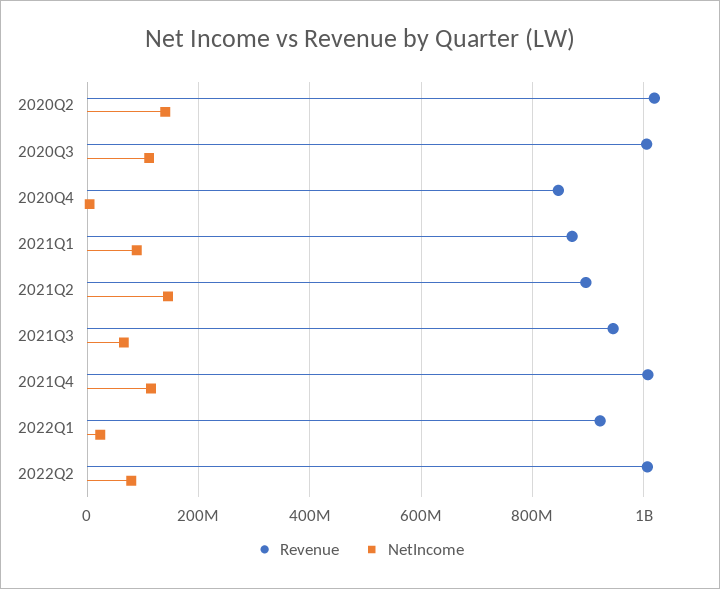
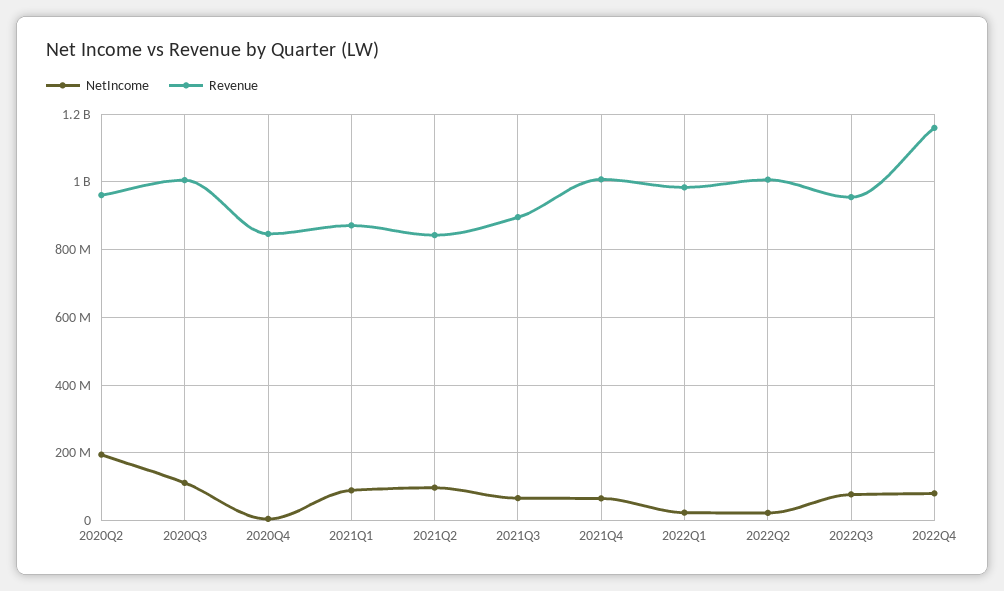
Revenue, 2020Q2: 1020000000 -> 960000000
NetIncome, 2020Q2: 140000000 -> 200000000
Revenue, 2021Q2: 900000000 -> 840000000
NetIncome, 2021Q2: 140000000 -> 100000000
Revenue, 2021Q3: 940000000 -> 900000000
NetIncome, 2021Q4: 120000000 -> 60000000
Revenue, 2022Q1: 920000000 -> 980000000
NetIncome, 2022Q2: 80000000 -> 20000000
NetIncome, 2022Q3: none -> 80000000
Revenue, 2022Q3: none -> 960000000
NetIncome, 2022Q4: none -> 80000000
Revenue, 2022Q4: none -> 1160000000

